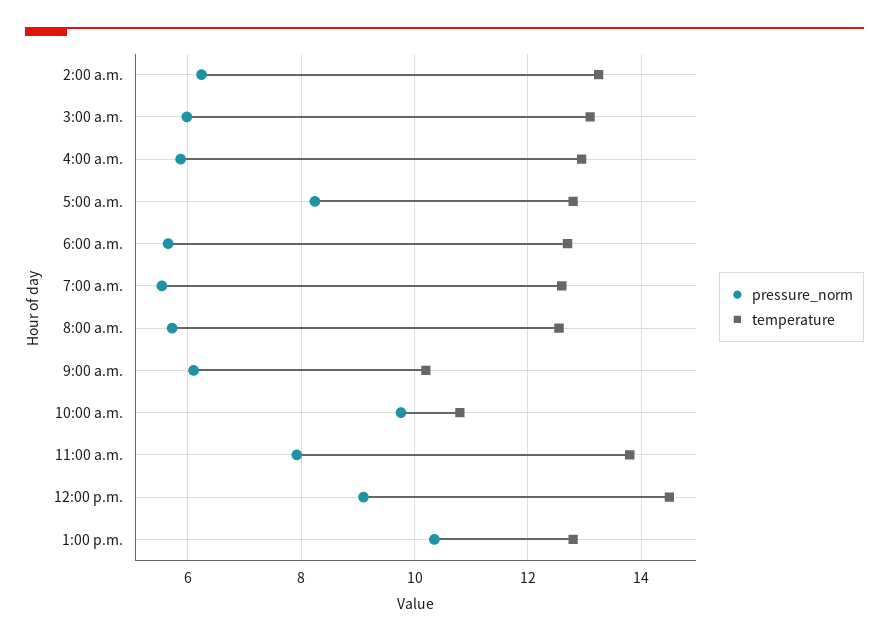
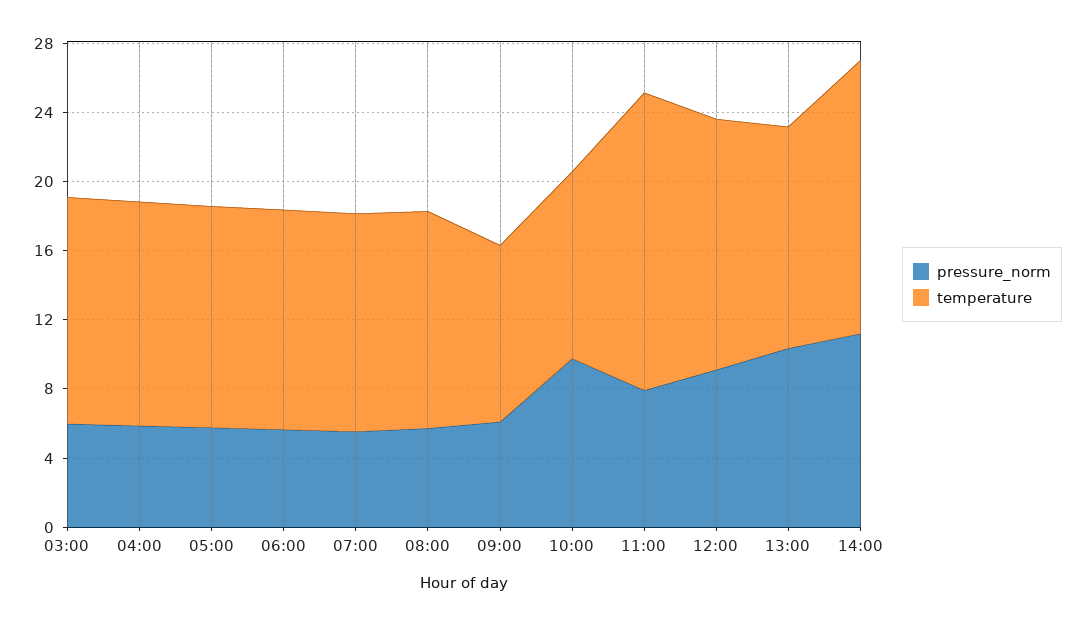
pressure_norm, 2:00 a.m.: 6.2 -> none
temperature, 2:00 a.m.: 13.2 -> none
pressure_norm, 5:00 a.m.: 8.2 -> 6
temperature, 11:00 a.m.: 13.8 -> 17
pressure_norm, 14:00: none -> 11
temperature, 14:00: none -> 16

